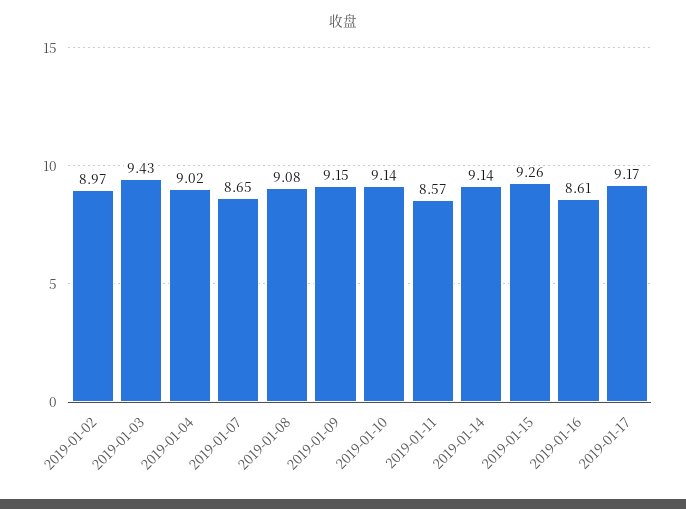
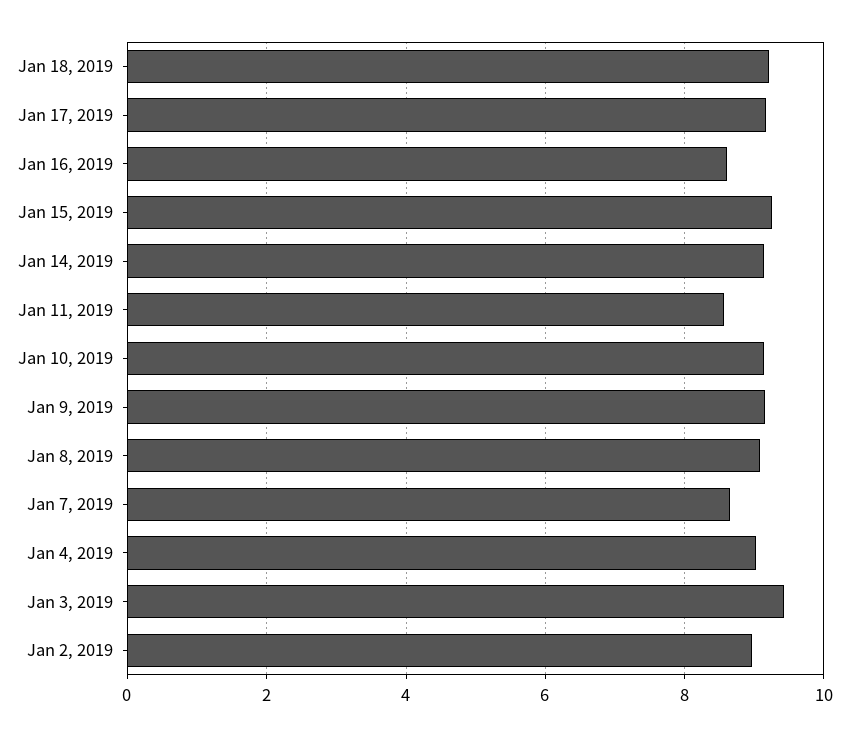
Jan 18, 2019: none -> 9.2

